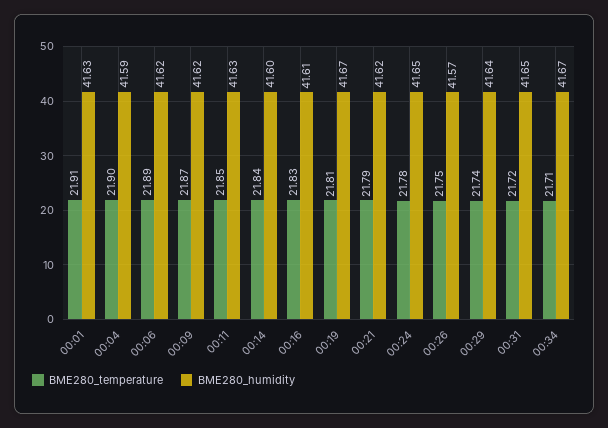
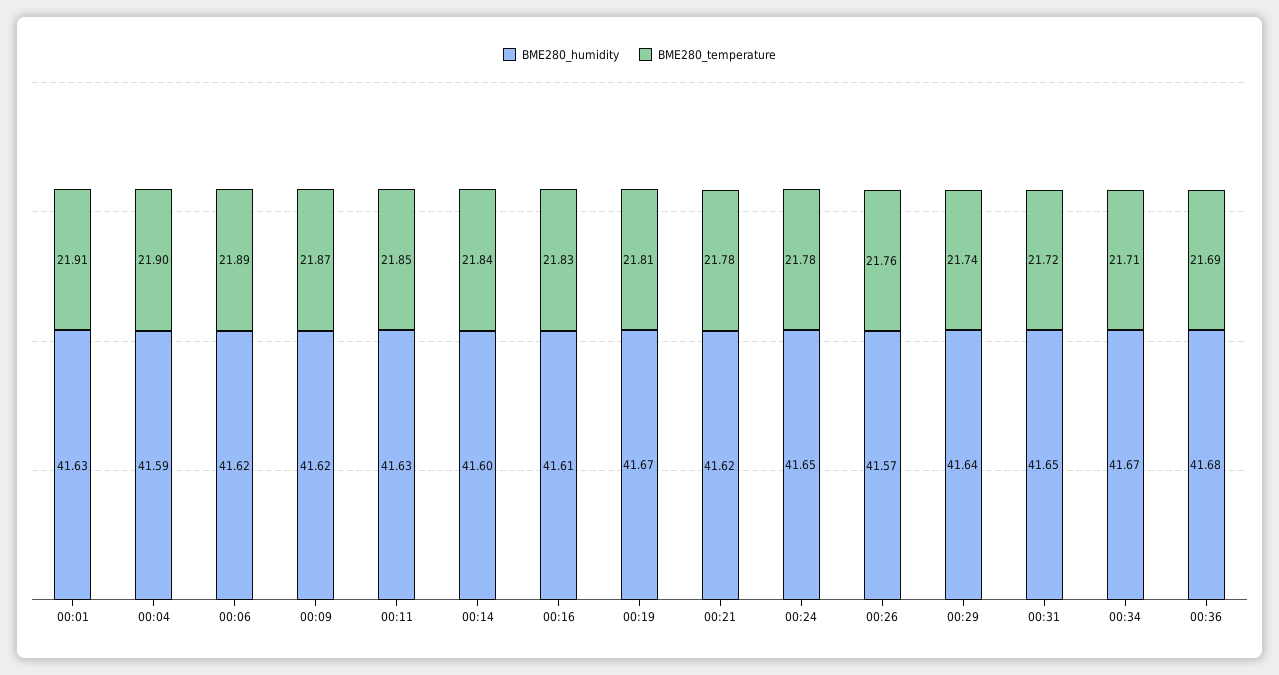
BME280_temperature, 00:21: 21.79 -> 21.78
BME280_temperature, 00:26: 21.75 -> 21.76
BME280_humidity, 00:36: none -> 41.68
BME280_temperature, 00:36: none -> 21.69

